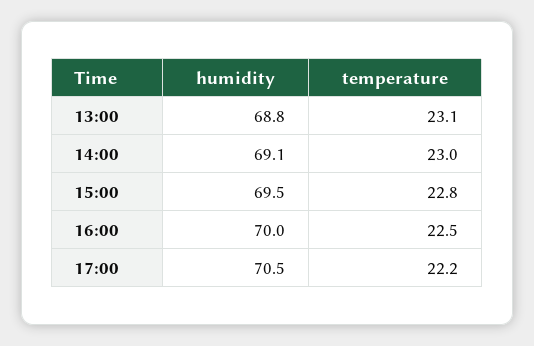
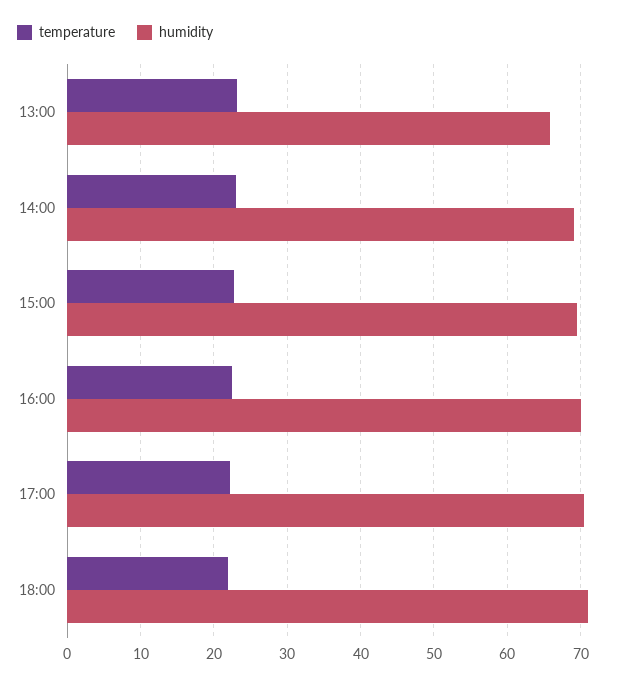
humidity, 13:00: 68.8 -> 66
temperature, 18:00: none -> 22
humidity, 18:00: none -> 71

